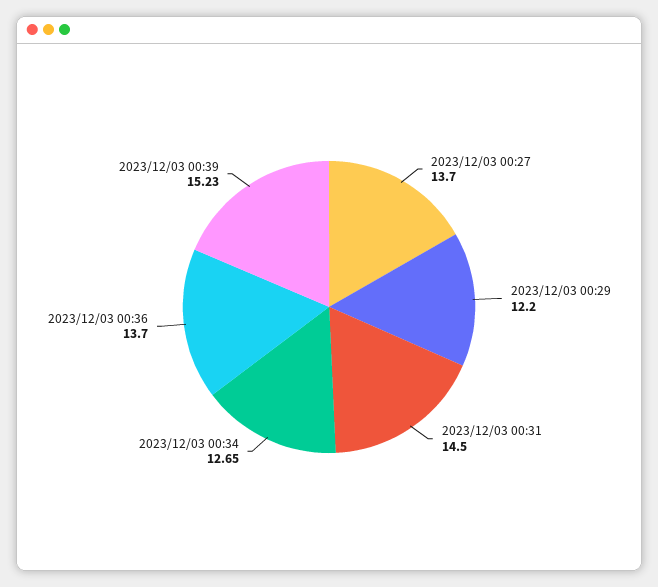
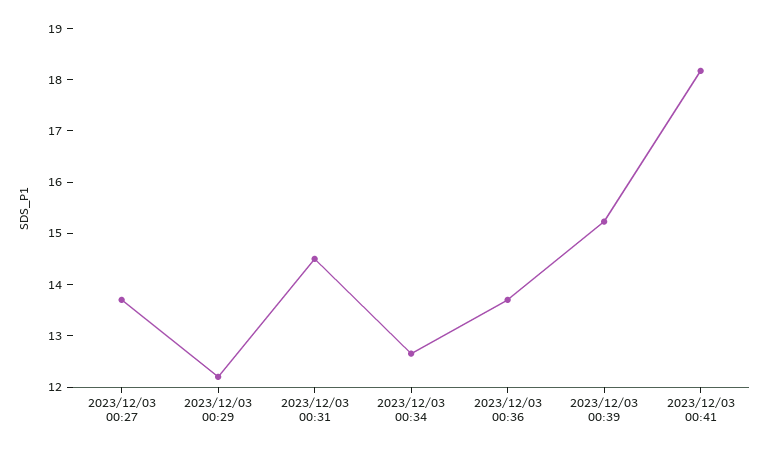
2023/12/03 00:41: none -> 18.2

